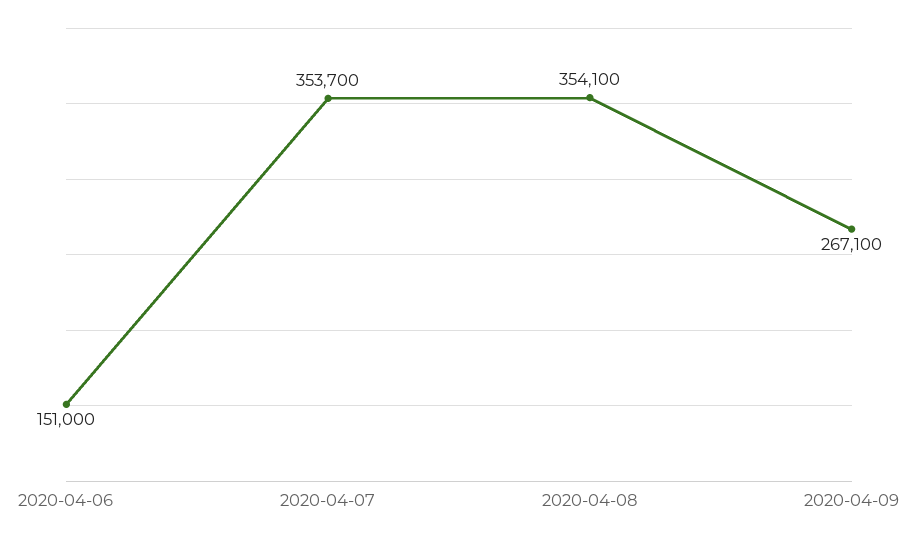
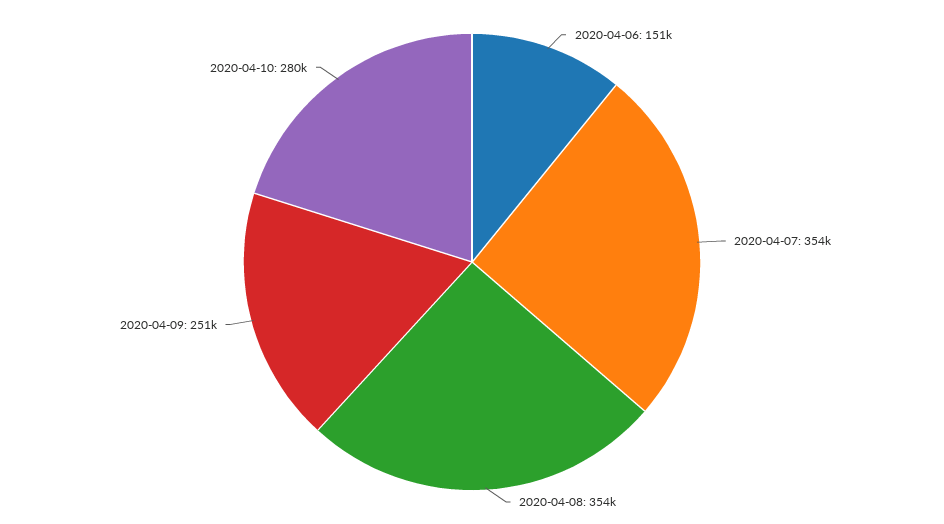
2020-04-09: 267100 -> 251000
2020-04-10: none -> 280000

